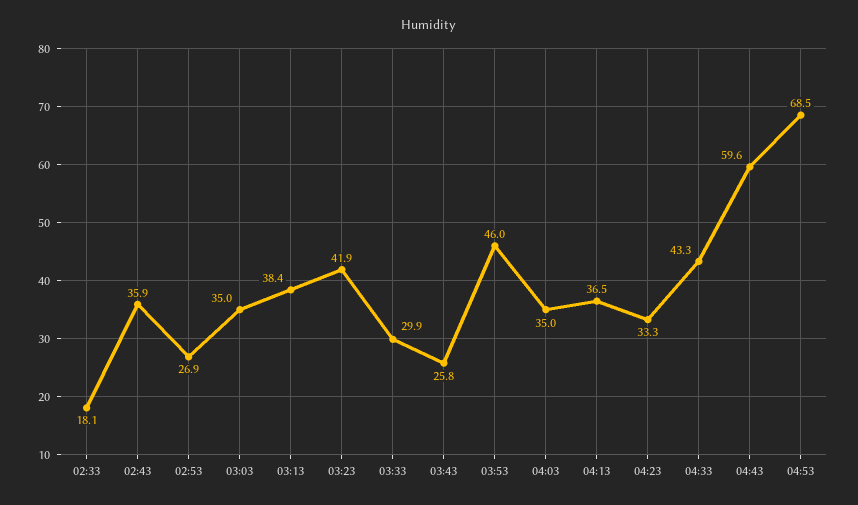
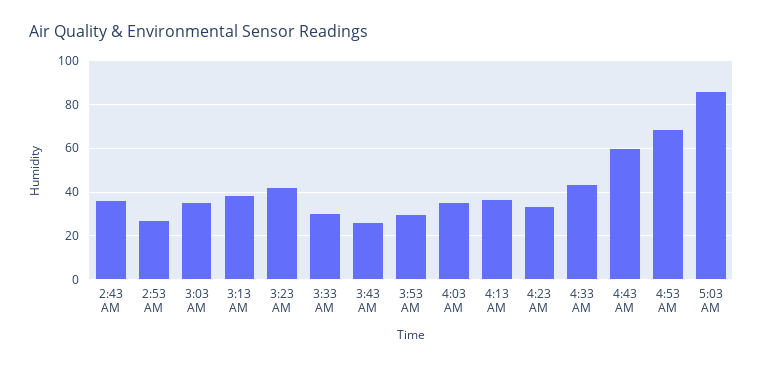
02:33: 18.1 -> none
03:53: 46 -> 30
5:03 AM: none -> 85

